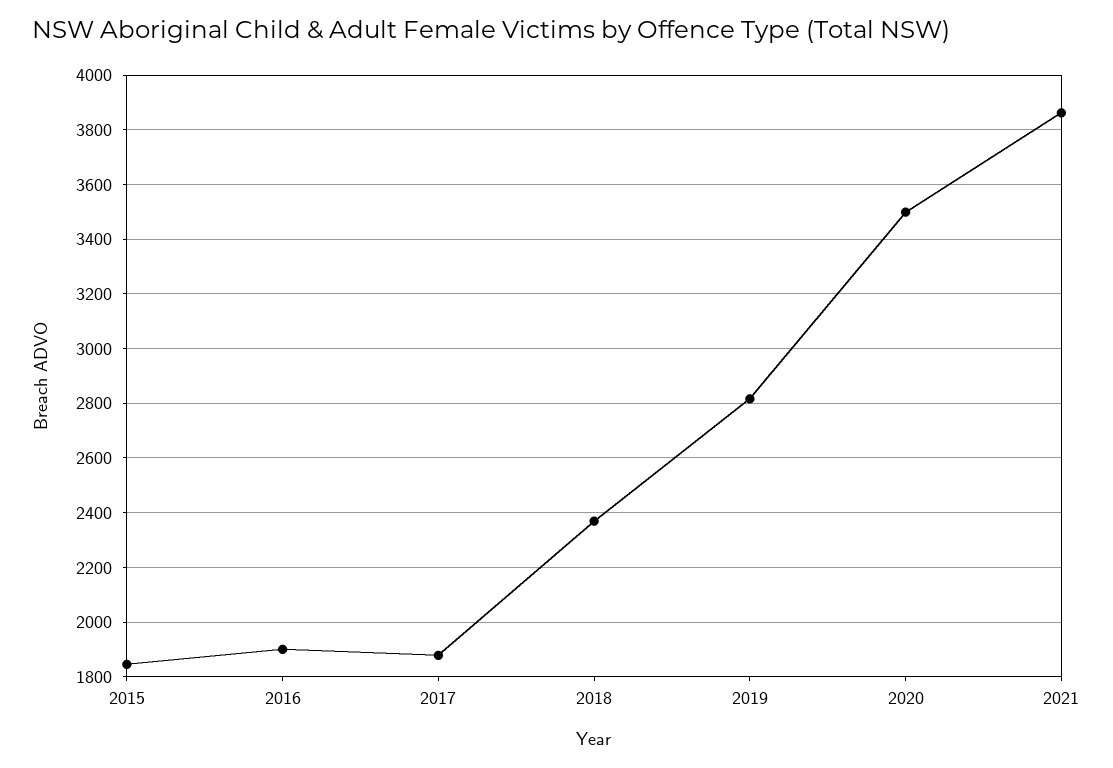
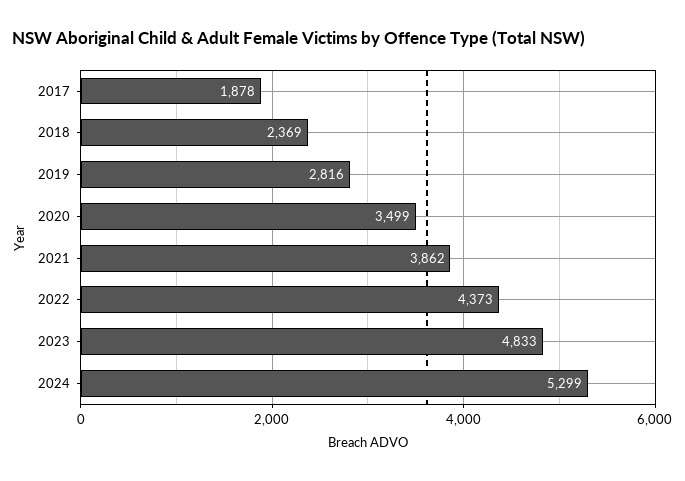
2015: 1850 -> none
2016: 1900 -> none
2022: none -> 4373
2023: none -> 4833
2024: none -> 5299

